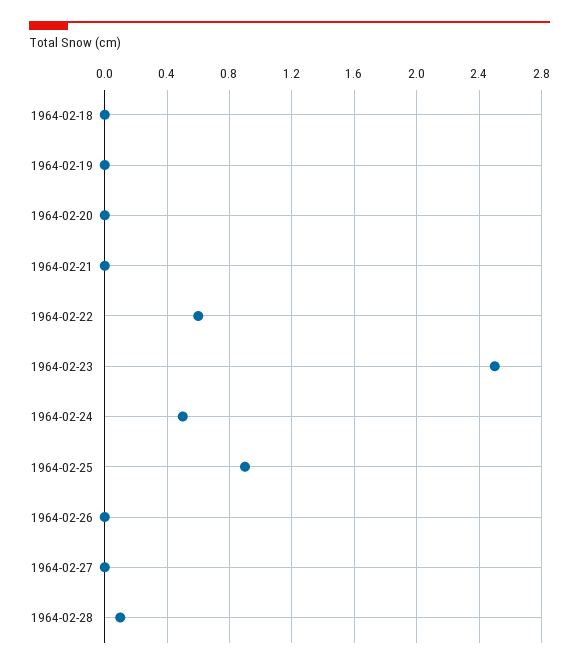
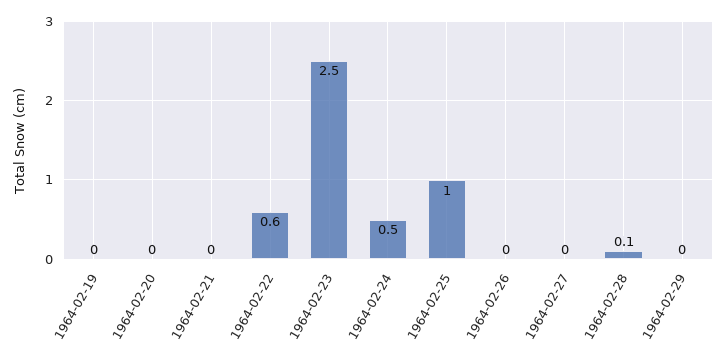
1964-02-18: 0 -> none
1964-02-25: 0.9 -> 1
1964-02-29: none -> 0

